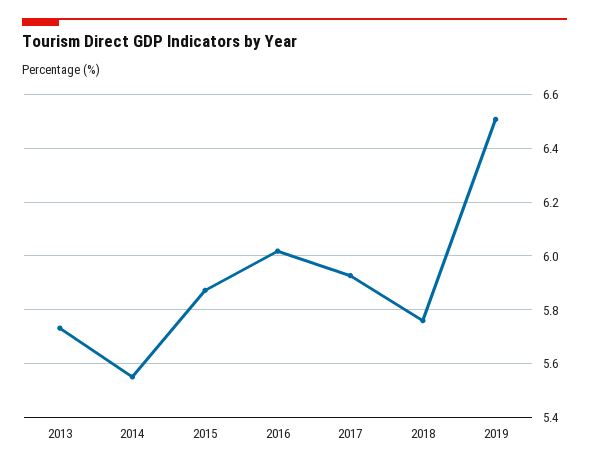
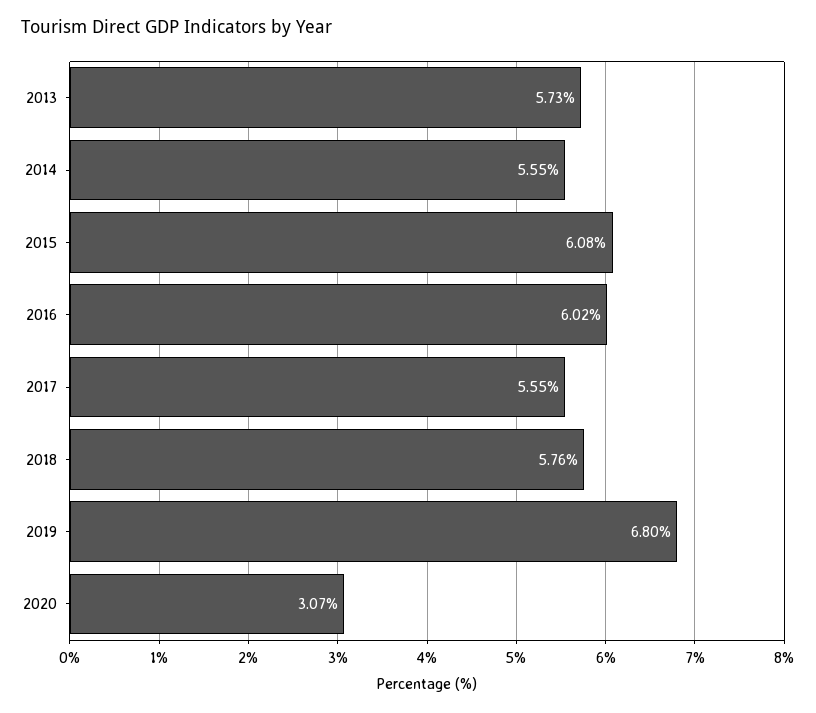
2015: 5.875 -> 6.08
2017: 5.925 -> 5.55
2019: 6.5 -> 6.8
2020: none -> 3.07

